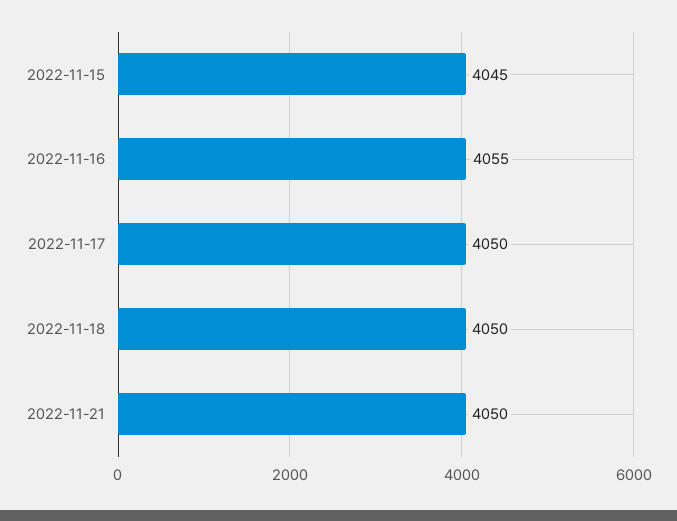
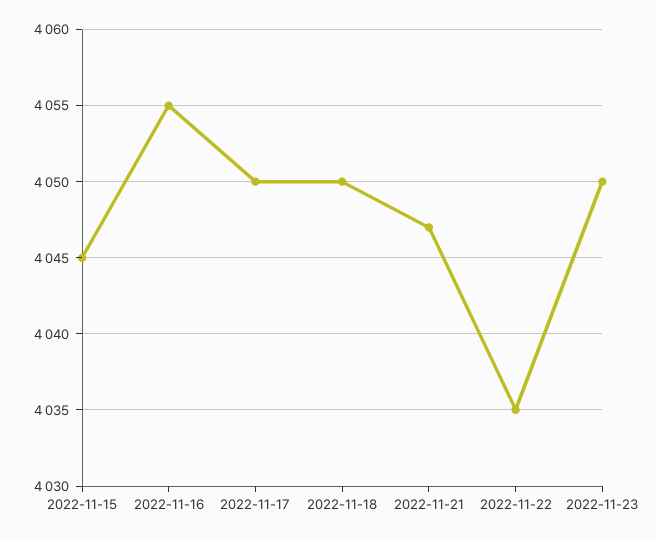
2022-11-21: 4050 -> 4047
2022-11-22: none -> 4035
2022-11-23: none -> 4050

